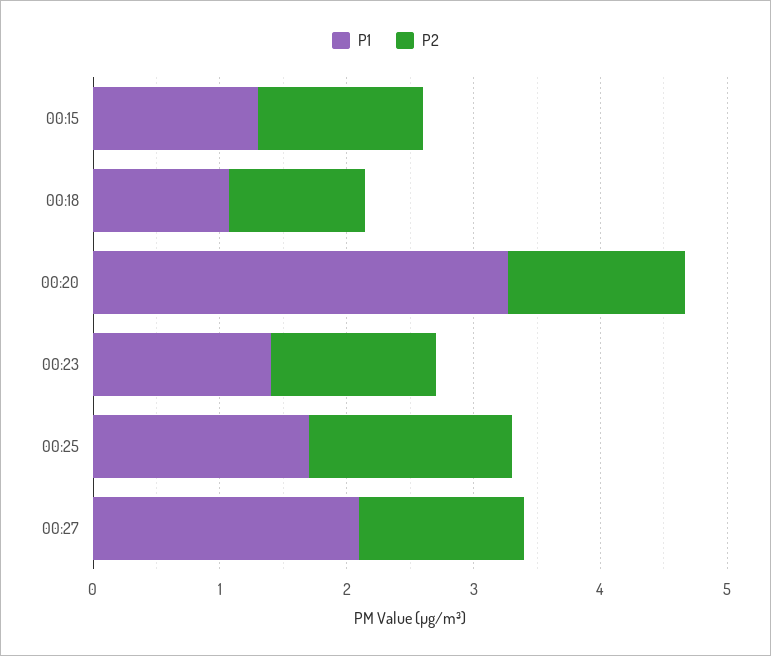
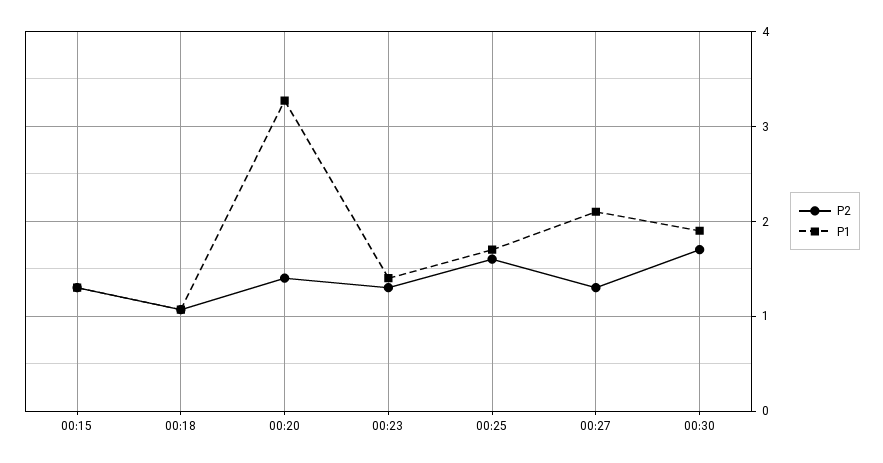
P2, 00:30: none -> 1.7
P1, 00:30: none -> 1.9

